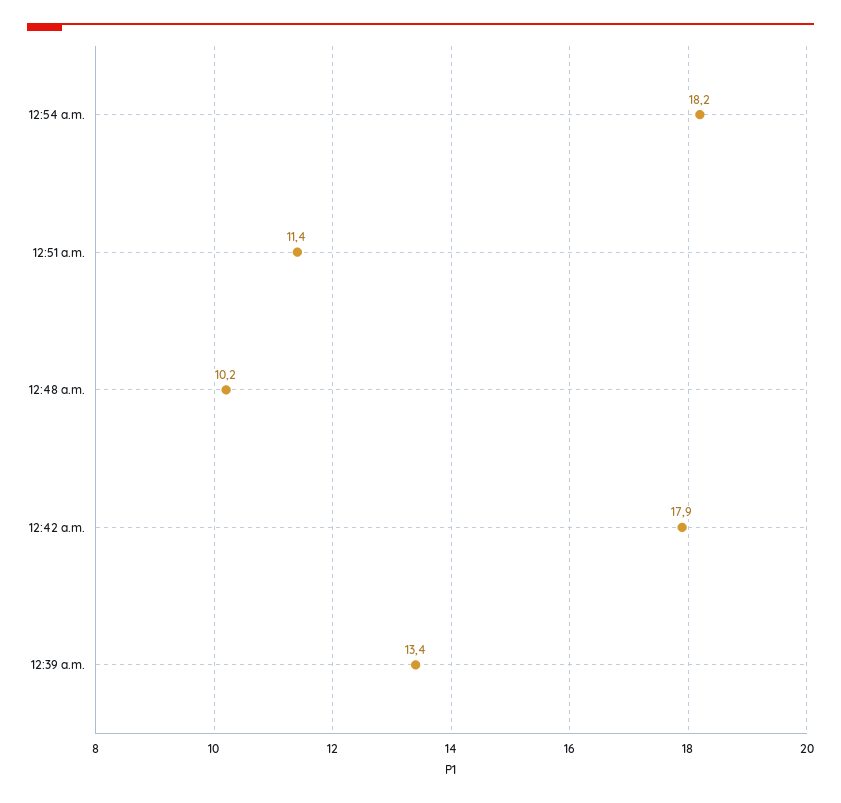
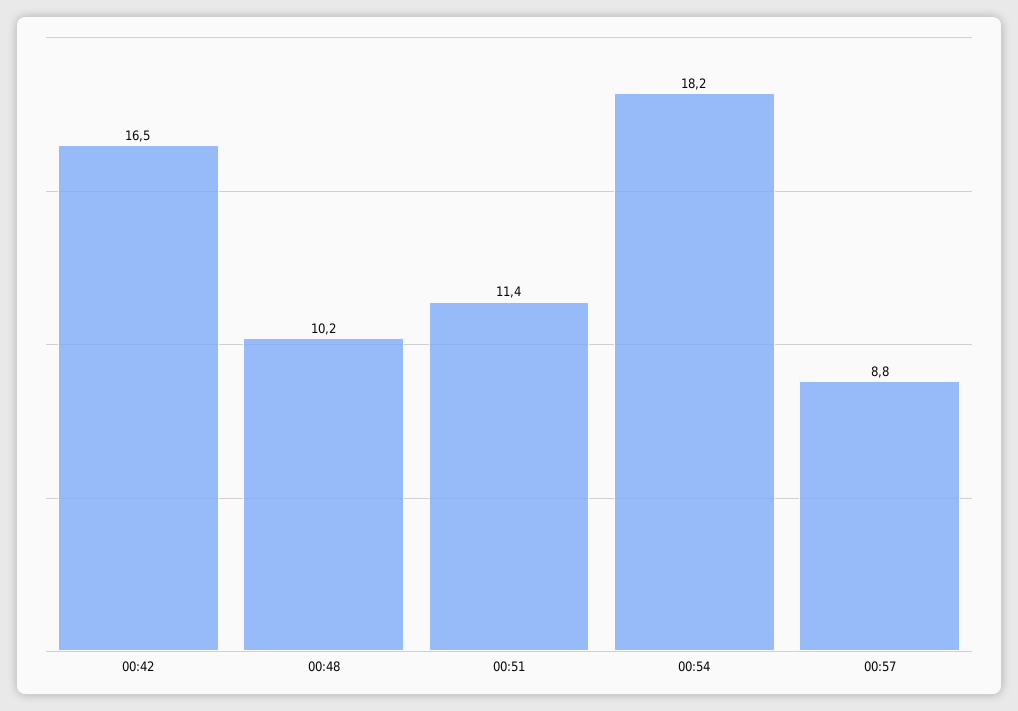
12:42 a.m.: 17.9 -> 16.5
12:39 a.m.: 13.4 -> none
00:57: none -> 8.8

